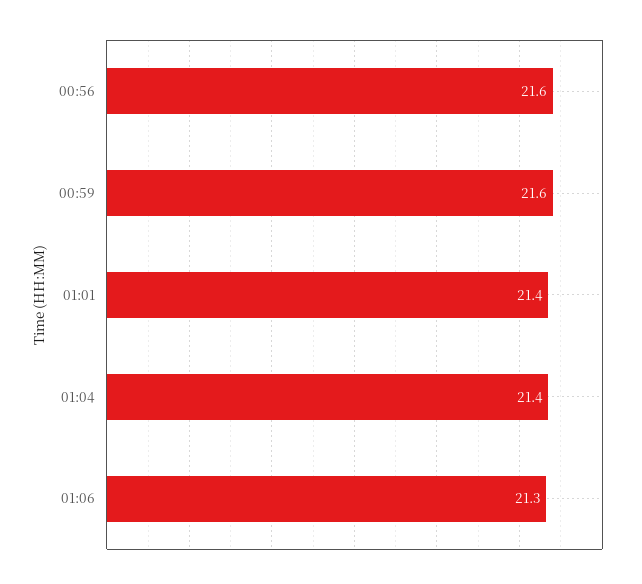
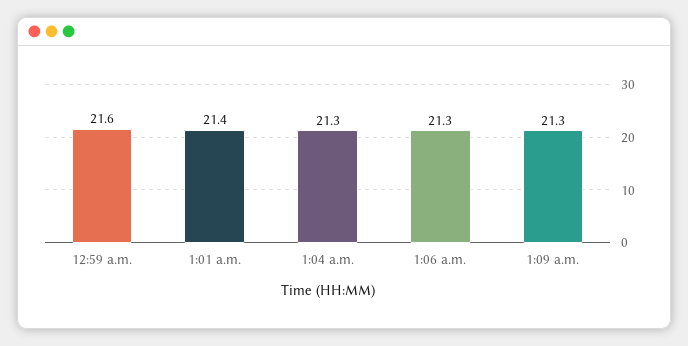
00:56: 21.6 -> none
01:04: 21.4 -> 21.3
1:09 a.m.: none -> 21.3

